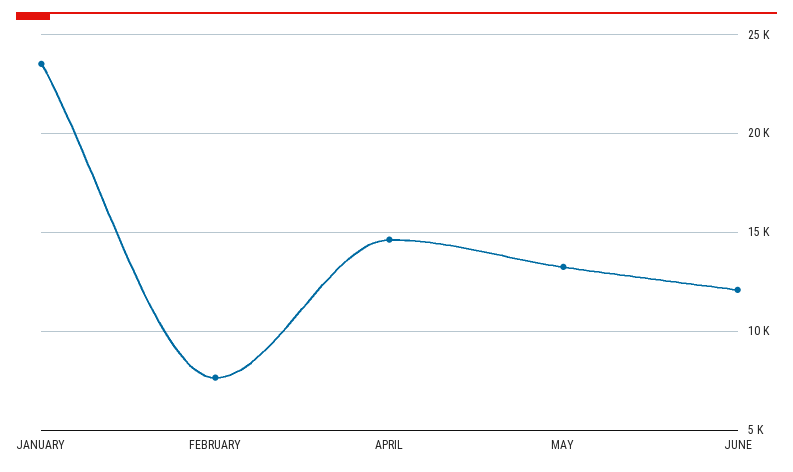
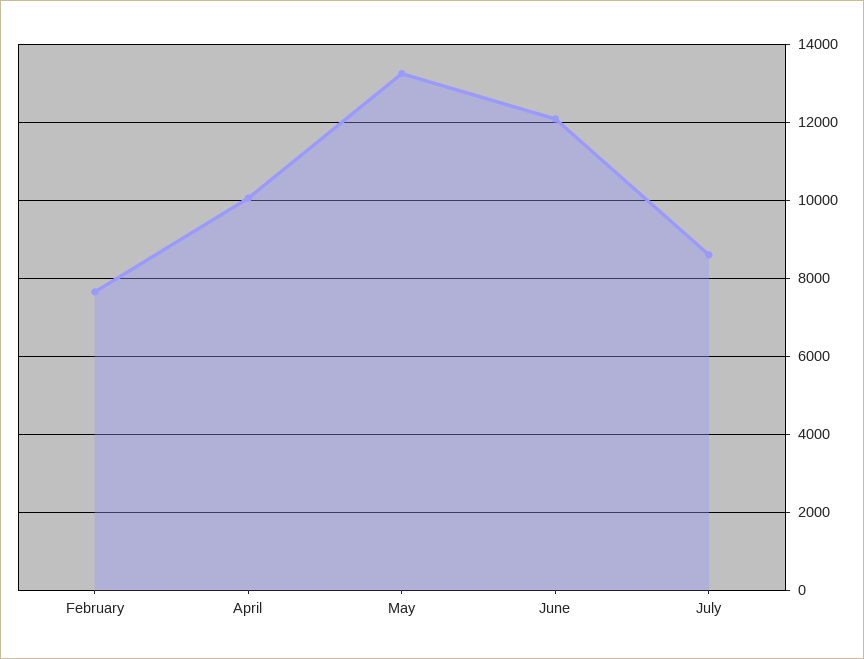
JANUARY: 23500 -> none
APRIL: 14500 -> 10000
July: none -> 8600

